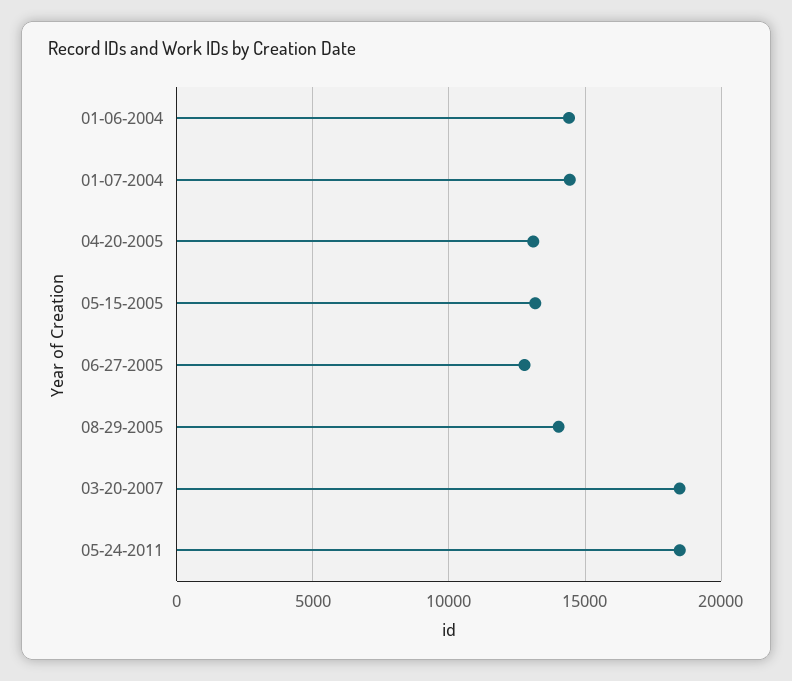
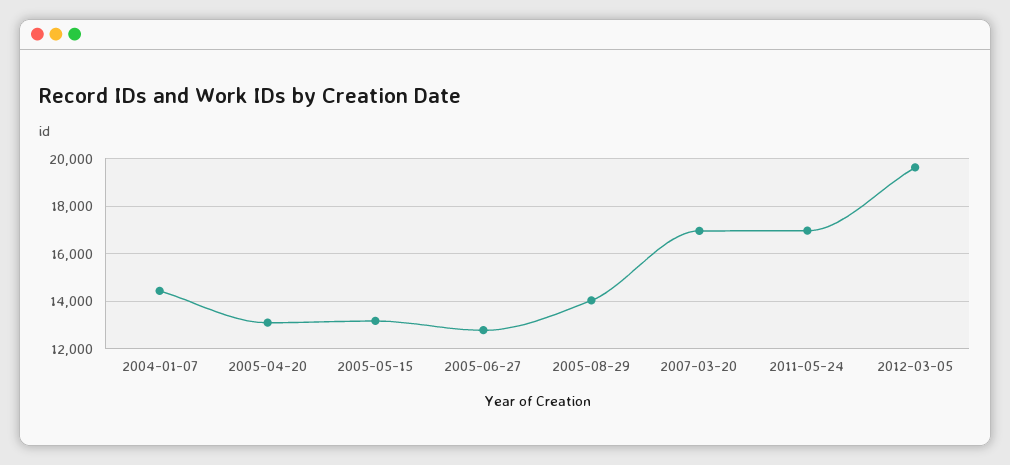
01-06-2004: 14500 -> none
03-20-2007: 18500 -> 17000
05-24-2011: 18500 -> 17000
2012-03-05: none -> 19500

